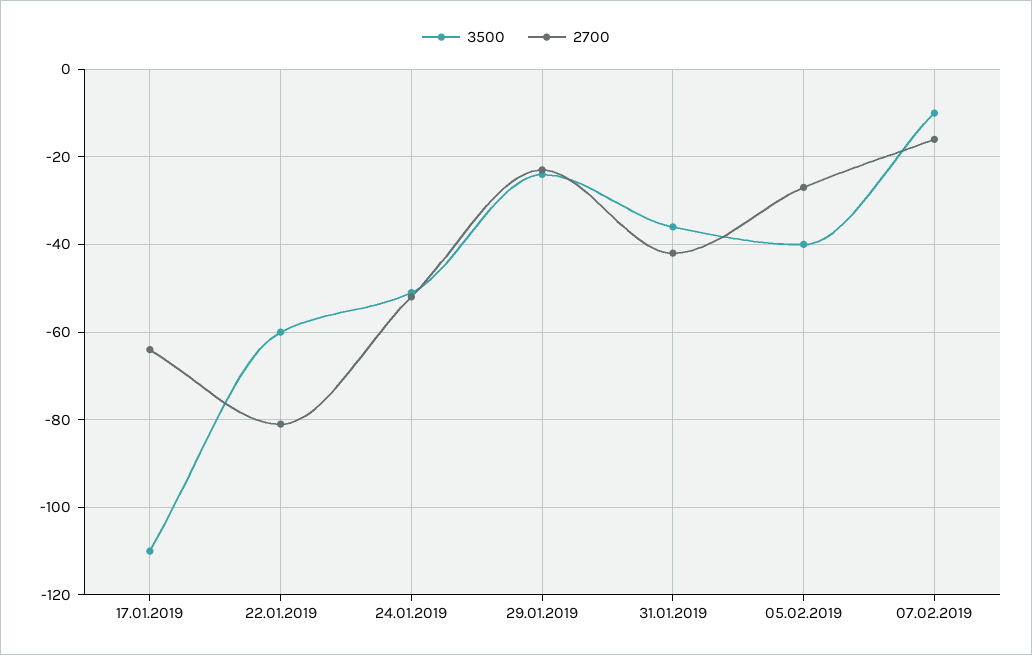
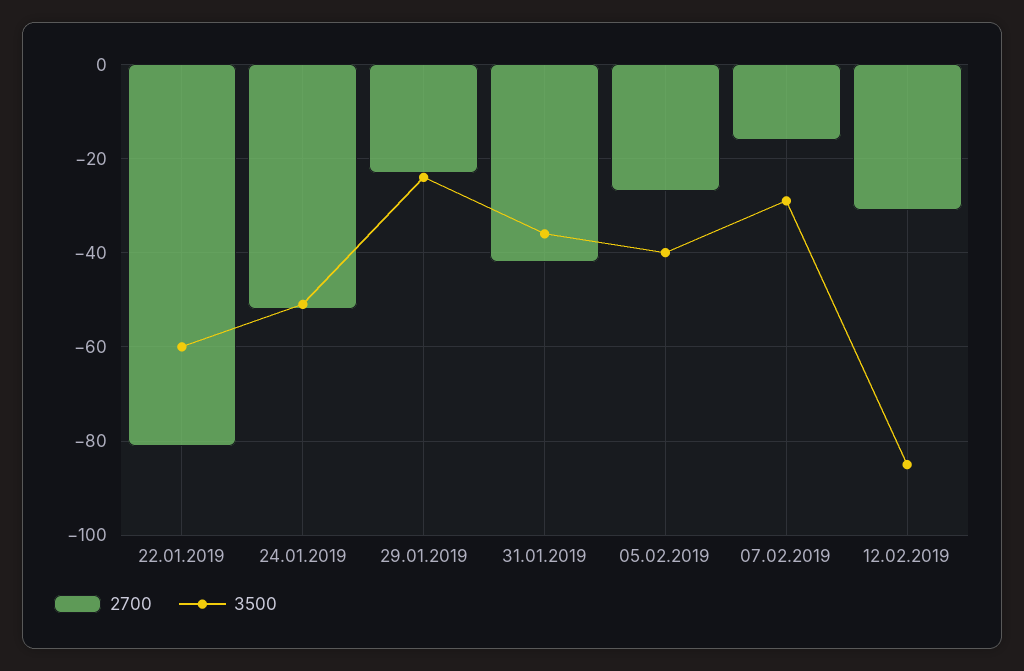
3500, 17.01.2019: -110 -> none
2700, 17.01.2019: -65 -> none
3500, 07.02.2019: -10 -> -30
2700, 12.02.2019: none -> -30
3500, 12.02.2019: none -> -85

